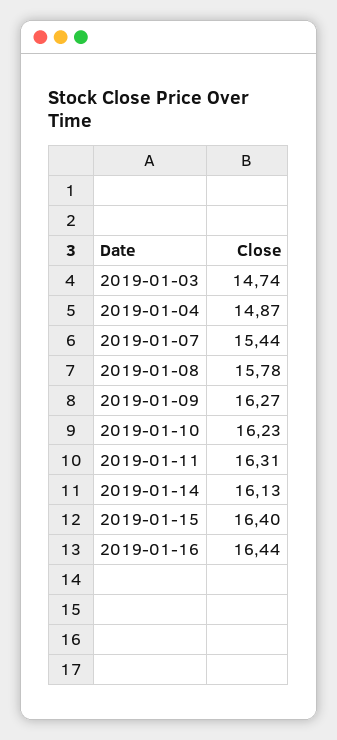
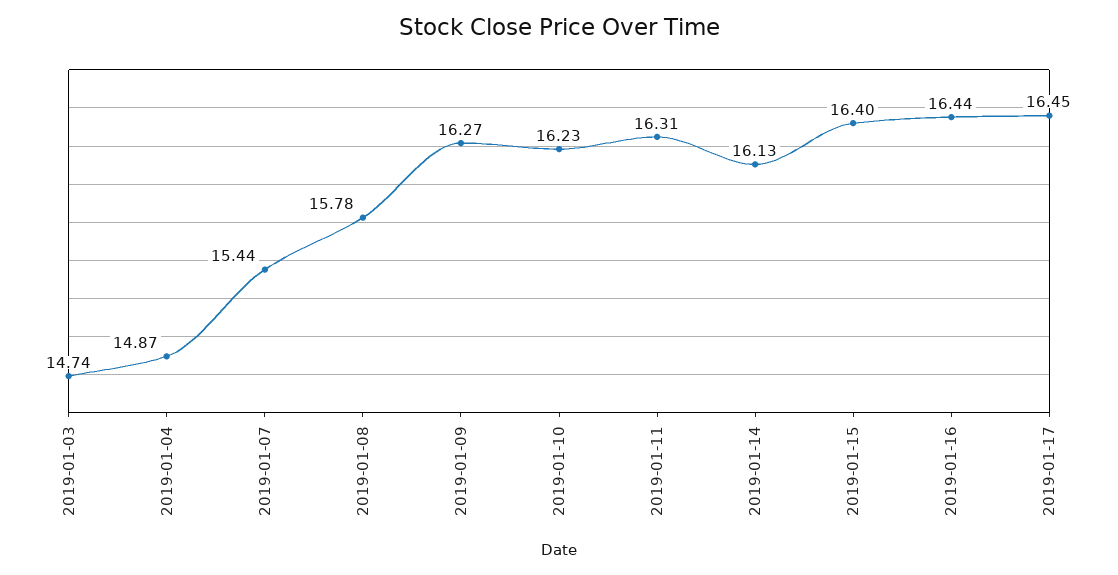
2019-01-17: none -> 16.45

